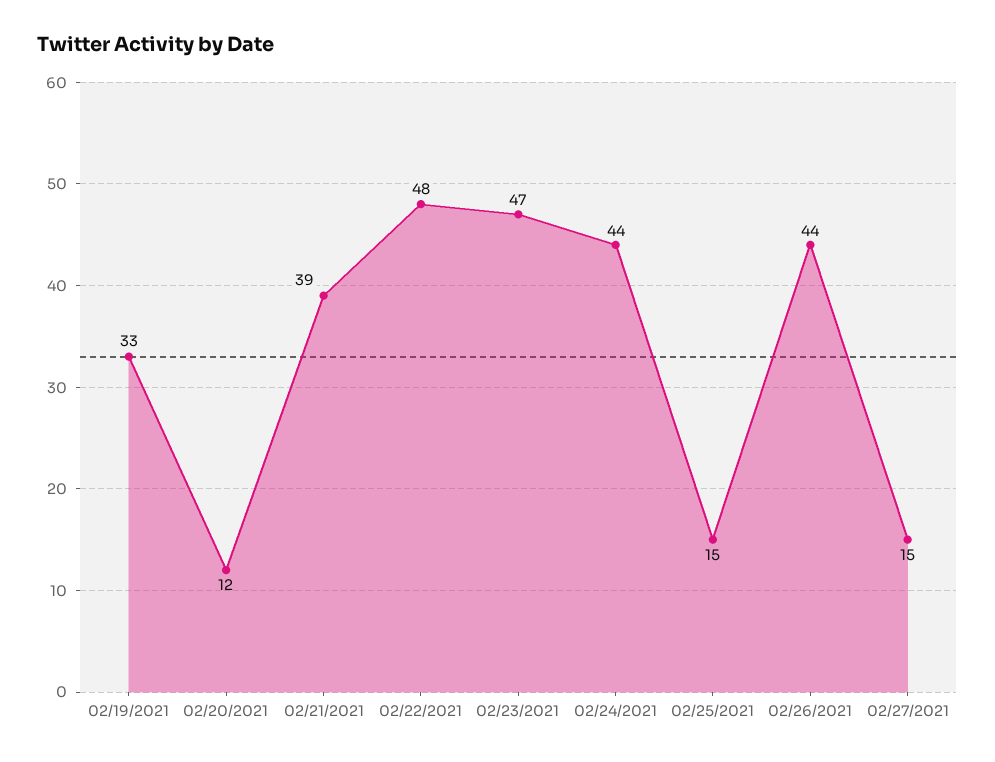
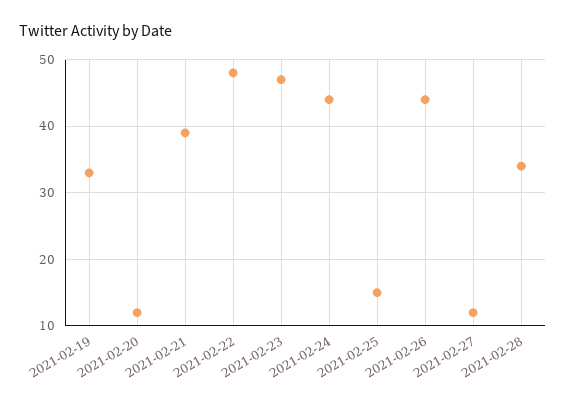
02/27/2021: 15 -> 12
2021-02-28: none -> 34

